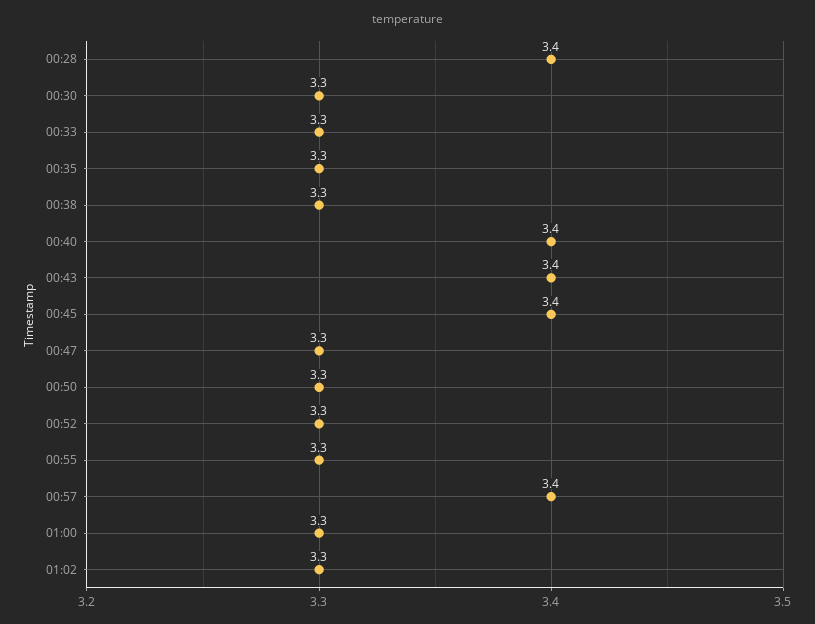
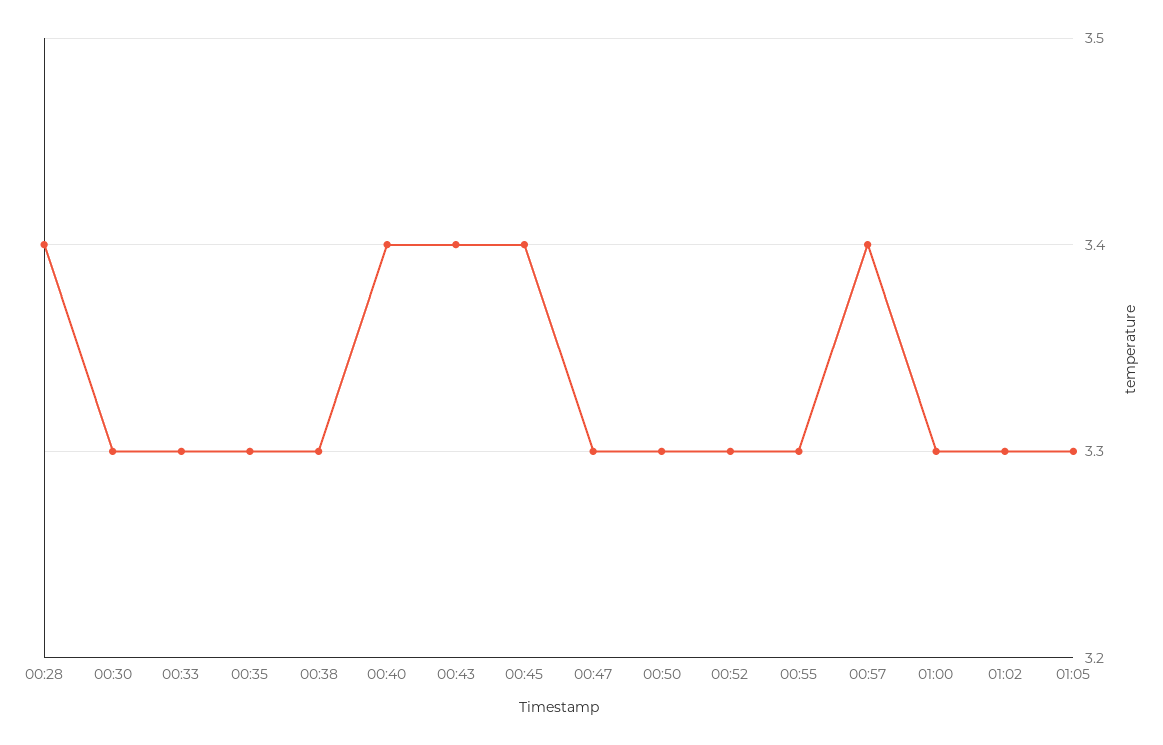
01:05: none -> 3.3

